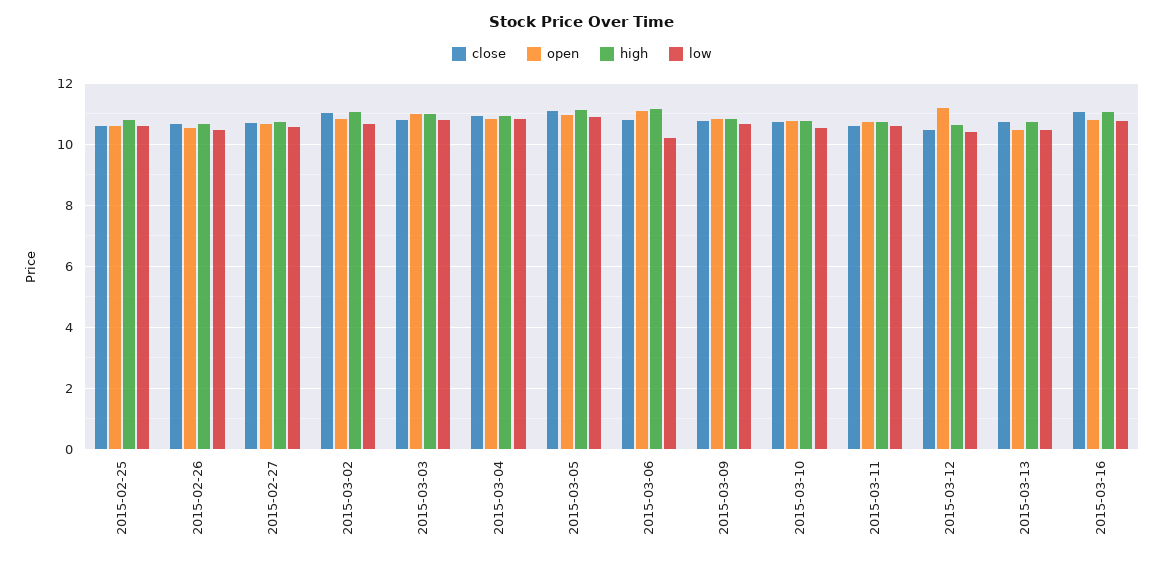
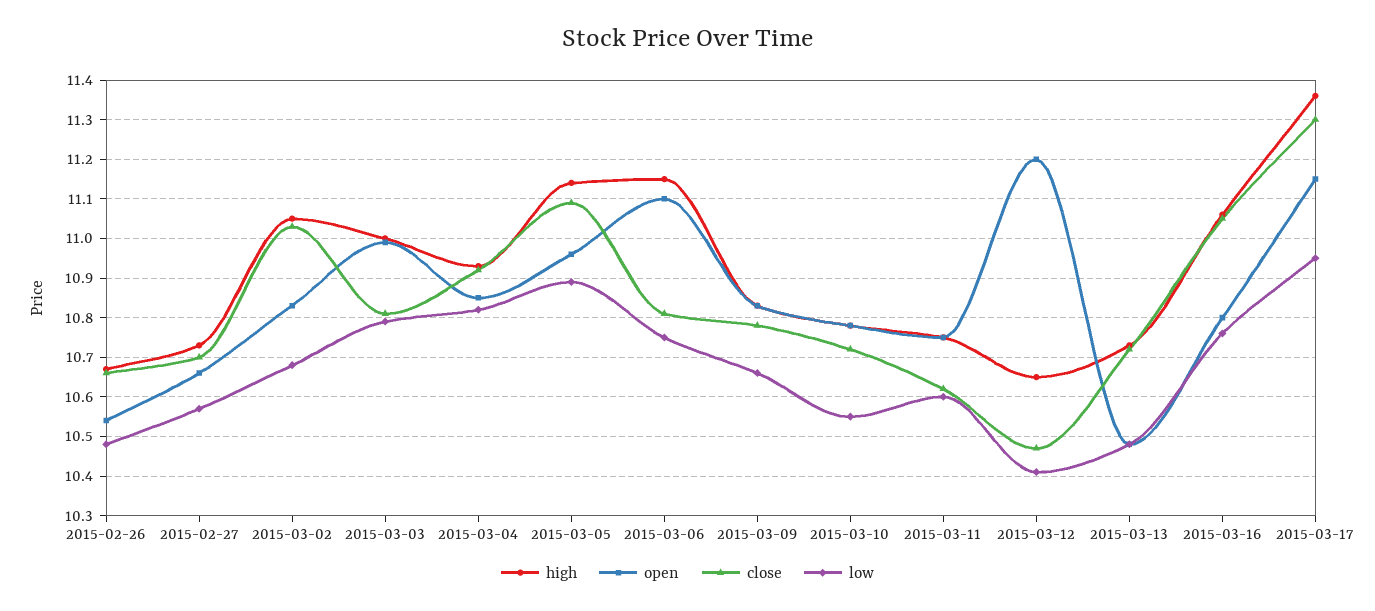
close, 2015-02-25: 10.6 -> none
open, 2015-02-25: 10.6 -> none
high, 2015-02-25: 10.8 -> none
low, 2015-02-25: 10.6 -> none
low, 2015-03-06: 10.2 -> 10.75
high, 2015-03-17: none -> 11.35
open, 2015-03-17: none -> 11.15
close, 2015-03-17: none -> 11.3
low, 2015-03-17: none -> 10.95

